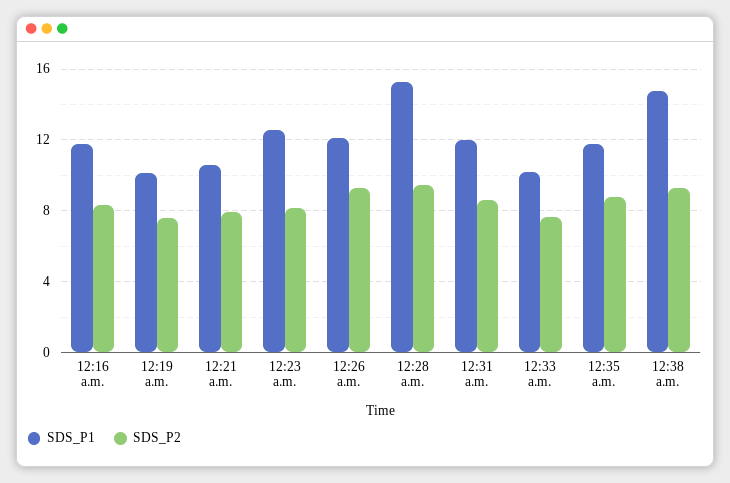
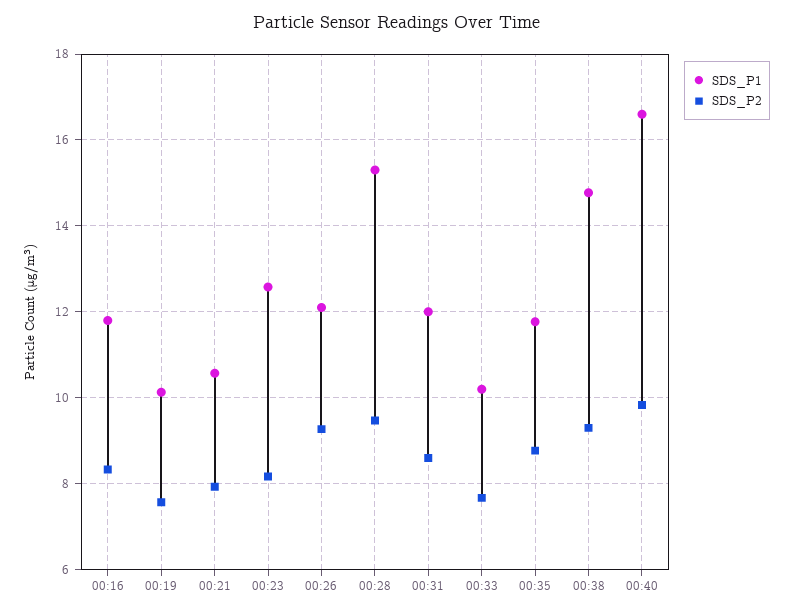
SDS_P1, 00:40: none -> 16.6
SDS_P2, 00:40: none -> 9.8

